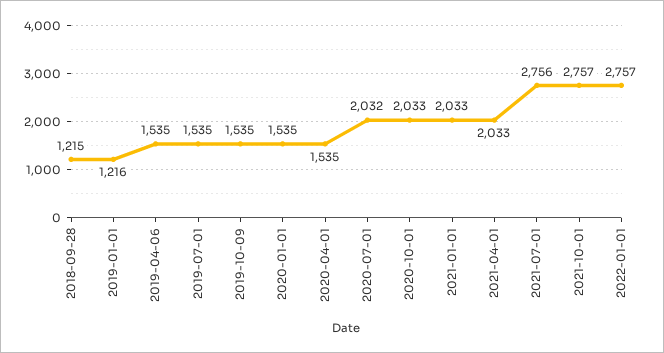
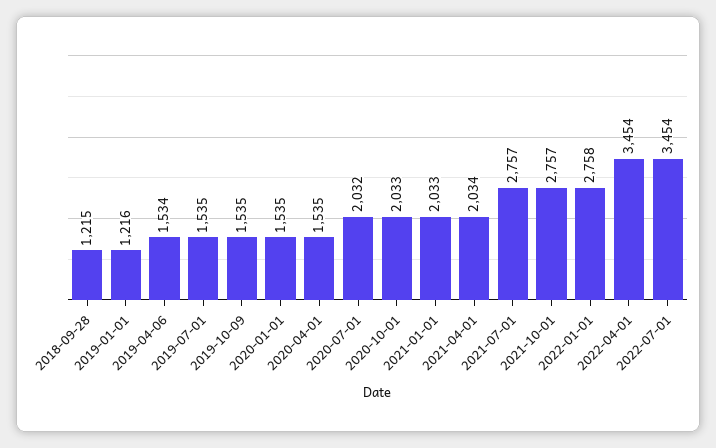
2019-04-06: 1535 -> 1534
2021-04-01: 2033 -> 2034
2021-07-01: 2756 -> 2757
2022-01-01: 2757 -> 2758
2022-04-01: none -> 3454
2022-07-01: none -> 3454

